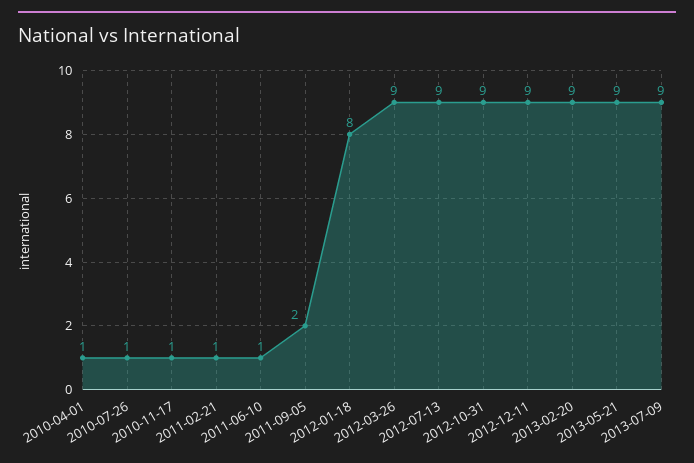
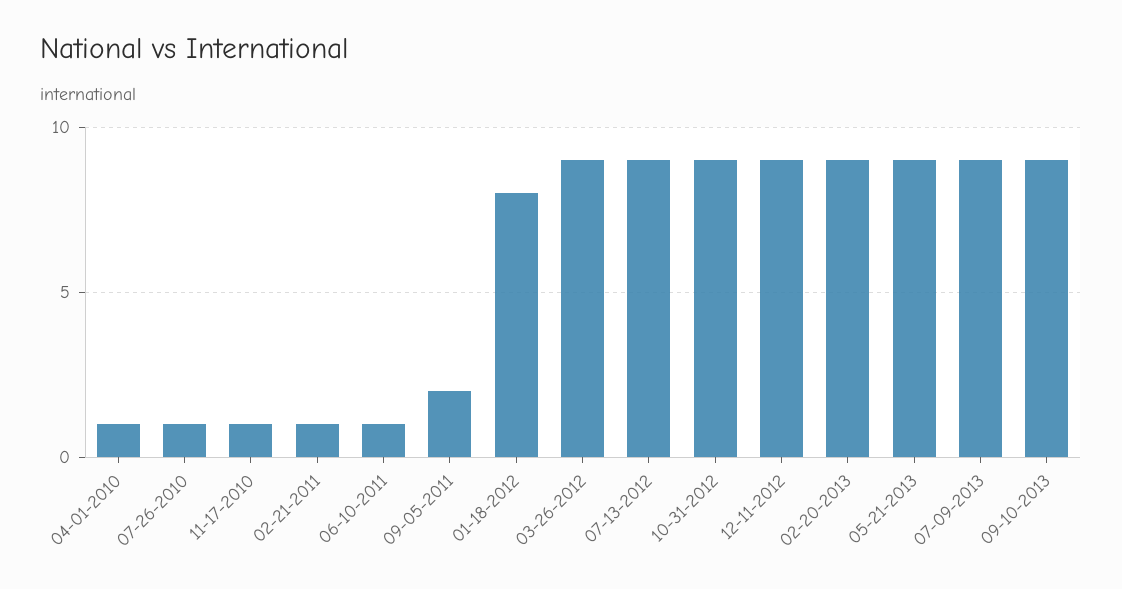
09-10-2013: none -> 9

